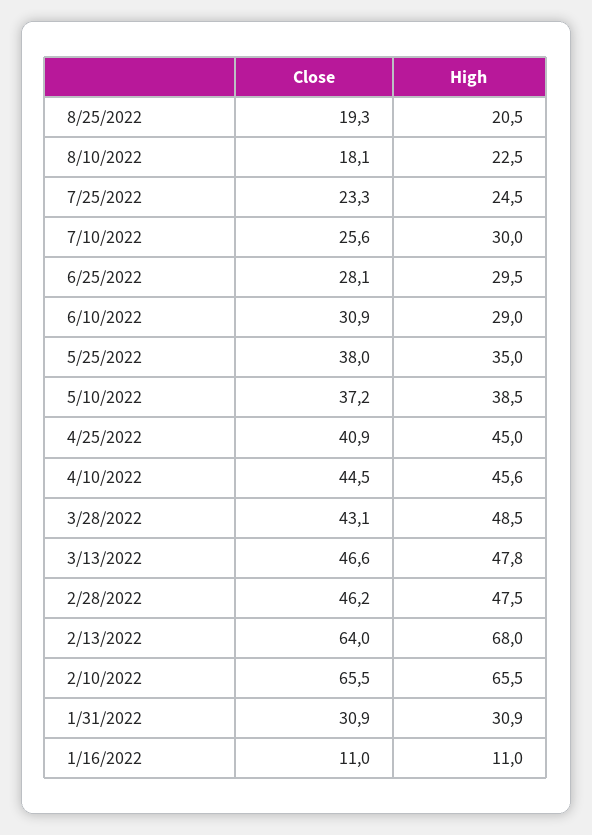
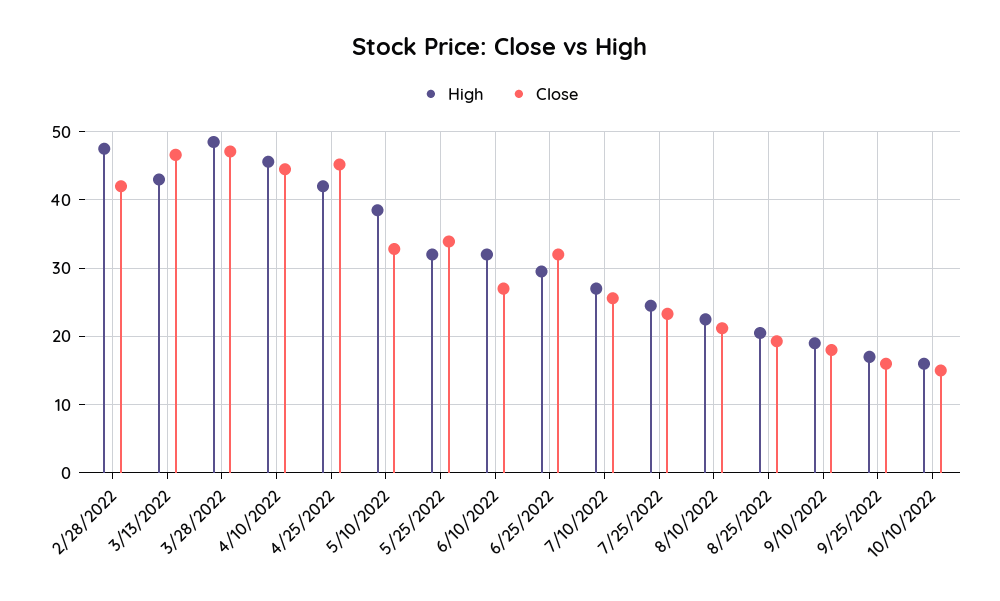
Close, 8/10/2022: 18.1 -> 21
High, 7/10/2022: 30 -> 27
Close, 6/25/2022: 28.1 -> 32
Close, 6/10/2022: 30.9 -> 27
High, 6/10/2022: 29 -> 32
Close, 5/25/2022: 38 -> 34
High, 5/25/2022: 35 -> 32
Close, 5/10/2022: 37.2 -> 33
Close, 4/25/2022: 40.9 -> 45
High, 4/25/2022: 45 -> 42
Close, 3/28/2022: 43.1 -> 47
High, 3/13/2022: 47.8 -> 43
Close, 2/28/2022: 46.2 -> 42
Close, 2/13/2022: 64 -> none
High, 2/13/2022: 68 -> none
Close, 2/10/2022: 65.5 -> none
High, 2/10/2022: 65.5 -> none
Close, 1/31/2022: 30.9 -> none
High, 1/31/2022: 30.9 -> none
Close, 1/16/2022: 11 -> none
High, 1/16/2022: 11 -> none
High, 9/10/2022: none -> 19
Close, 9/10/2022: none -> 18
High, 9/25/2022: none -> 17
Close, 9/25/2022: none -> 16
High, 10/10/2022: none -> 16
Close, 10/10/2022: none -> 15

